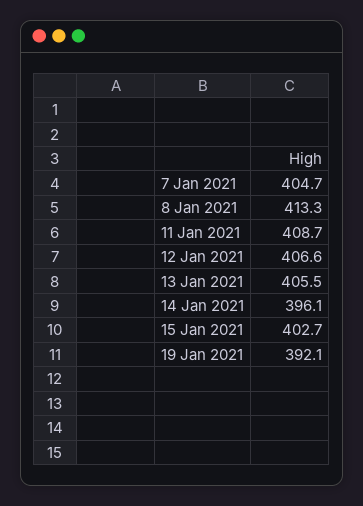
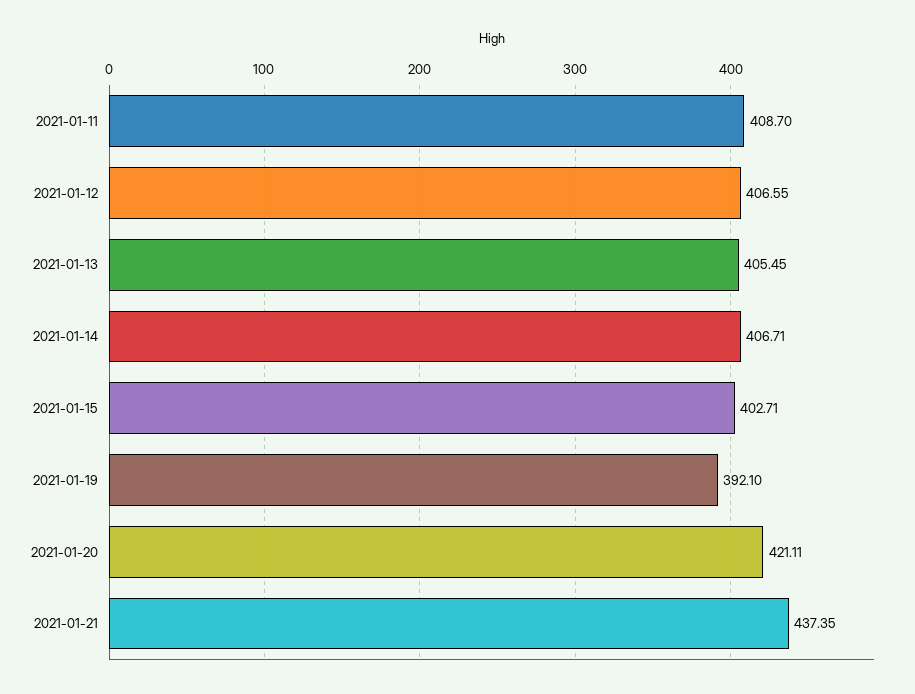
7 Jan 2021: 404.7 -> none
8 Jan 2021: 413.3 -> none
14 Jan 2021: 396.1 -> 406.71
2021-01-20: none -> 421.11
2021-01-21: none -> 437.35

